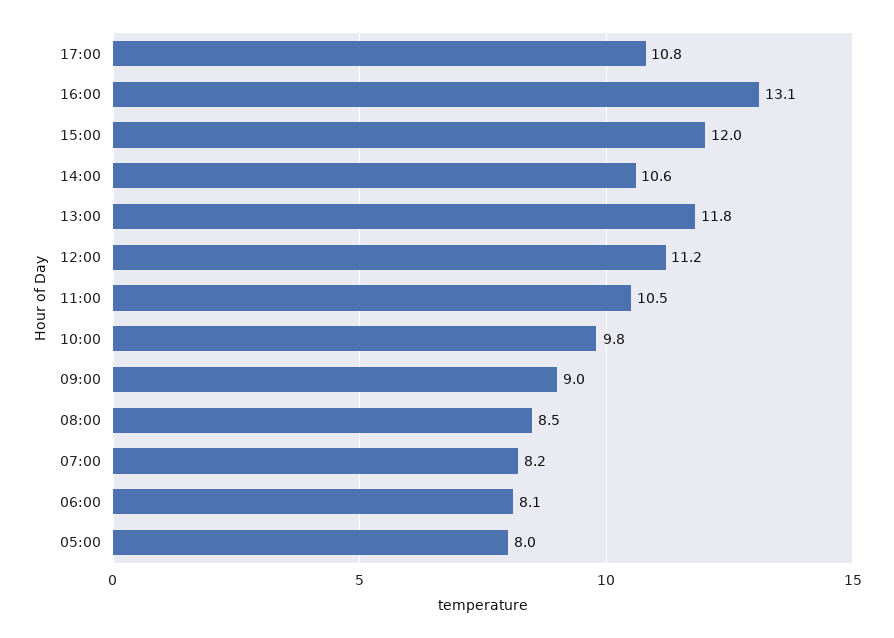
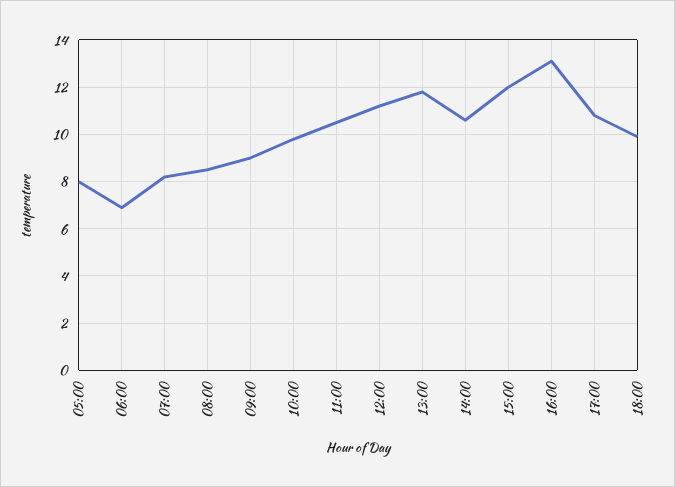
06:00: 8.1 -> 7
18:00: none -> 10

